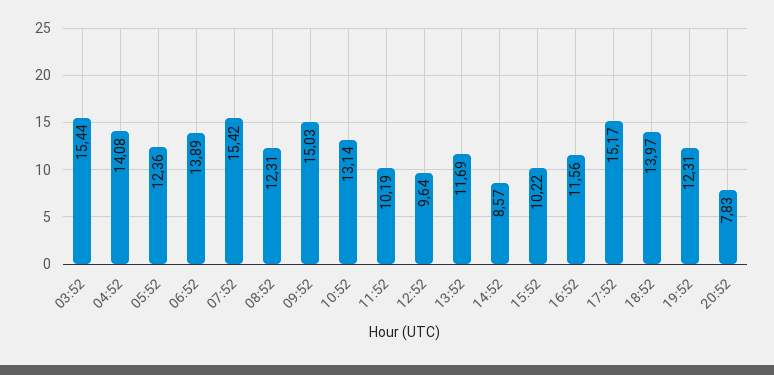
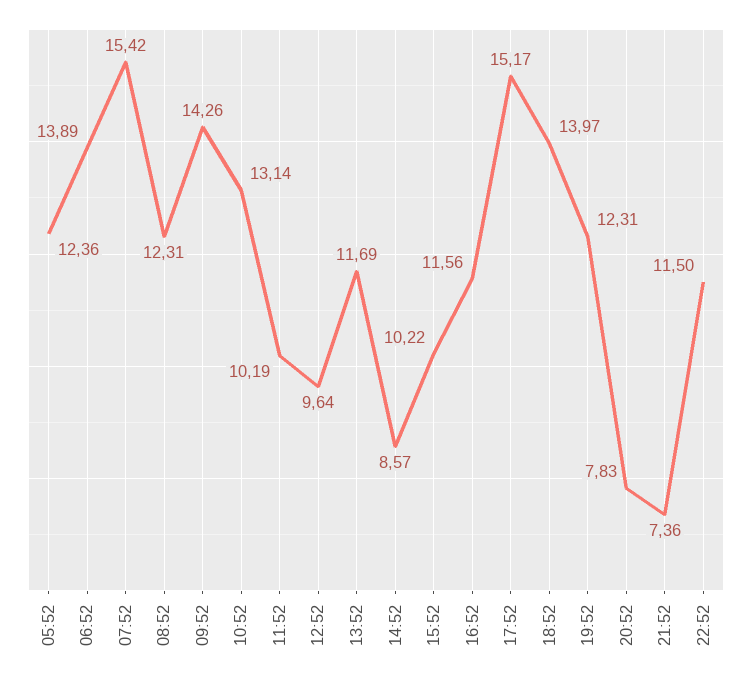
03:52: 15.44 -> none
04:52: 14.08 -> none
09:52: 15.03 -> 14.26
21:52: none -> 7.36
22:52: none -> 11.5

